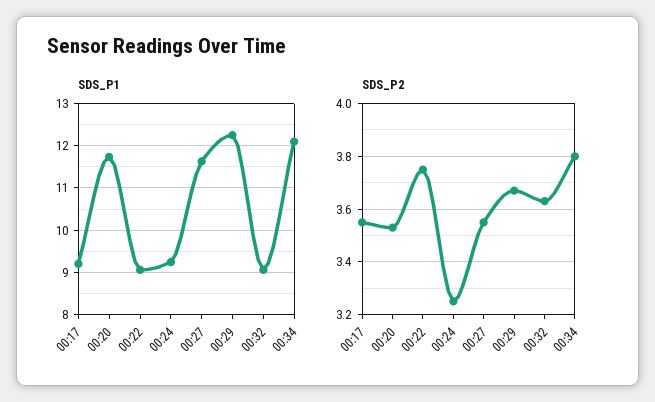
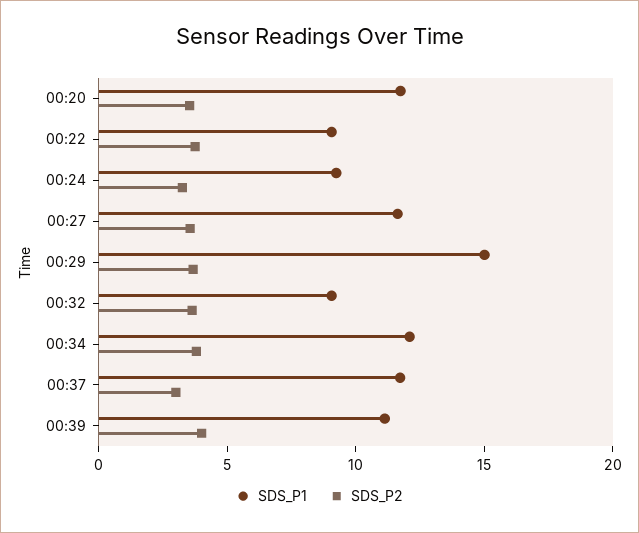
SDS_P1, 00:17: 9.2 -> none
SDS_P1, 00:29: 12.2 -> 15
SDS_P2, 00:17: 3.55 -> none
SDS_P1, 00:37: none -> 12
SDS_P2, 00:37: none -> 3
SDS_P1, 00:39: none -> 11
SDS_P2, 00:39: none -> 4

